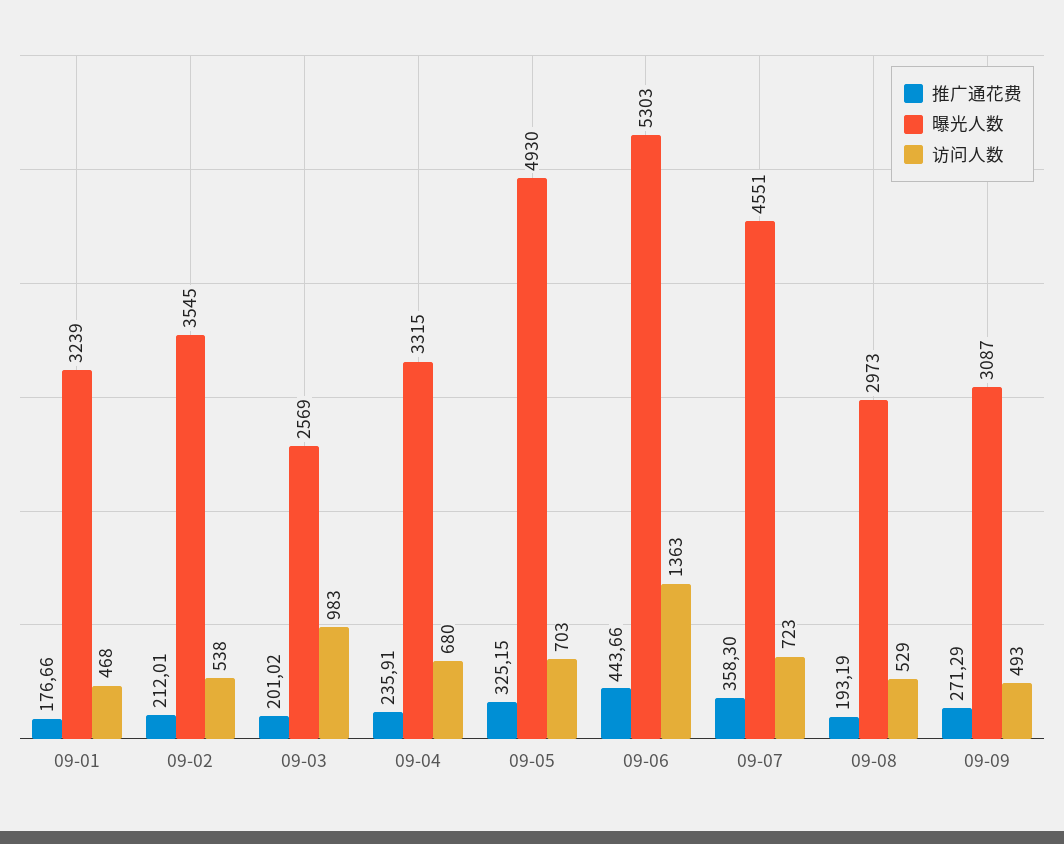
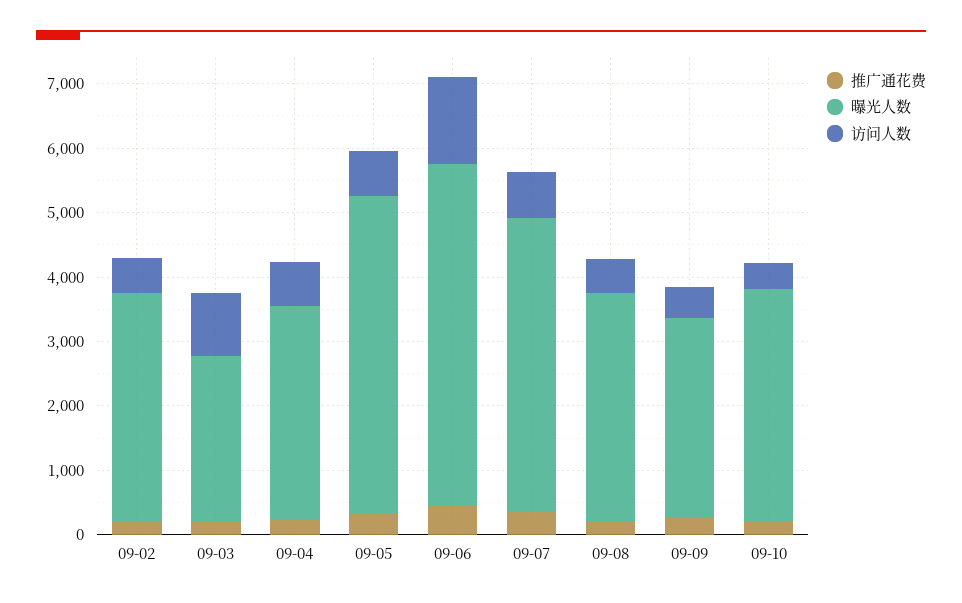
推广通花费, 09-01: 176.66 -> none
曝光人数, 09-01: 3239 -> none
访问人数, 09-01: 468 -> none
曝光人数, 09-08: 2973 -> 3600
推广通花费, 09-10: none -> 200
曝光人数, 09-10: none -> 3600
访问人数, 09-10: none -> 400

